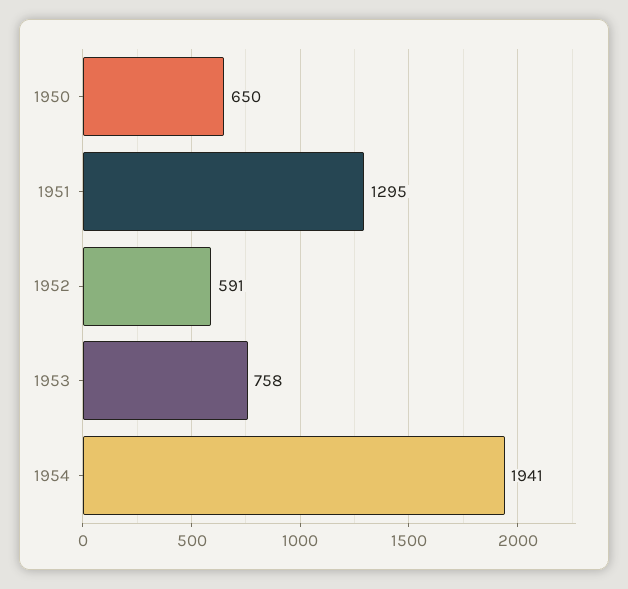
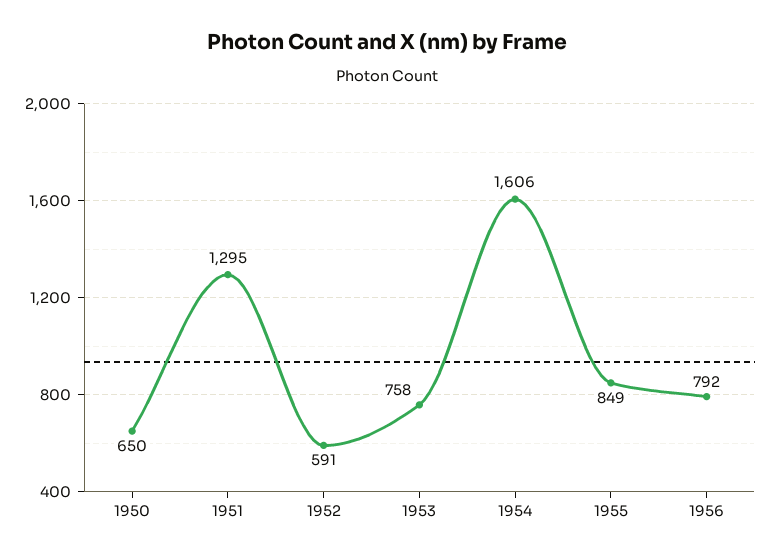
1954: 1941 -> 1606
1955: none -> 849
1956: none -> 792

